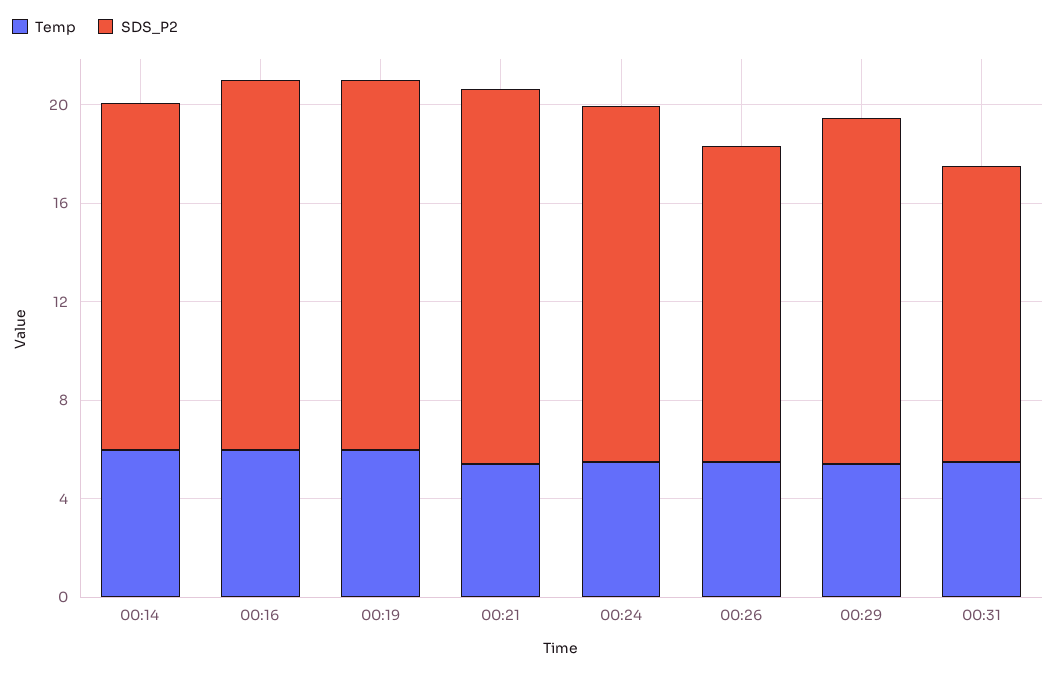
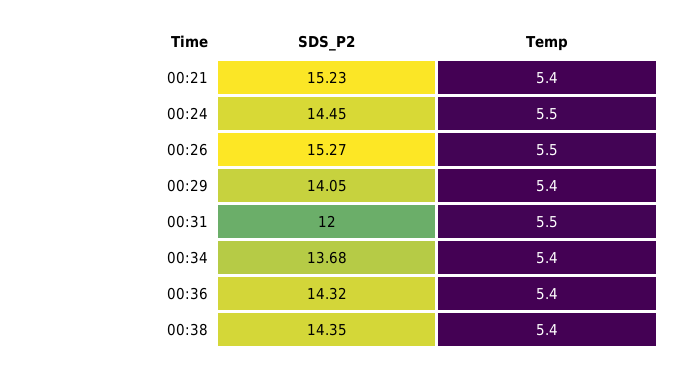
Temp, 00:14: 6 -> none
SDS_P2, 00:14: 14 -> none
Temp, 00:16: 6 -> none
SDS_P2, 00:16: 15 -> none
Temp, 00:19: 6 -> none
SDS_P2, 00:19: 15 -> none
SDS_P2, 00:26: 13 -> 15.27
SDS_P2, 00:34: none -> 13.68
Temp, 00:34: none -> 5.4
SDS_P2, 00:36: none -> 14.32
Temp, 00:36: none -> 5.4
SDS_P2, 00:38: none -> 14.35
Temp, 00:38: none -> 5.4

